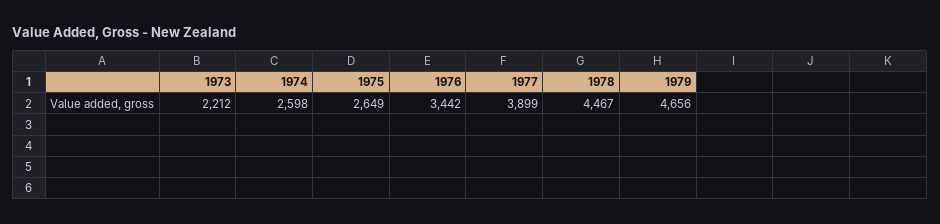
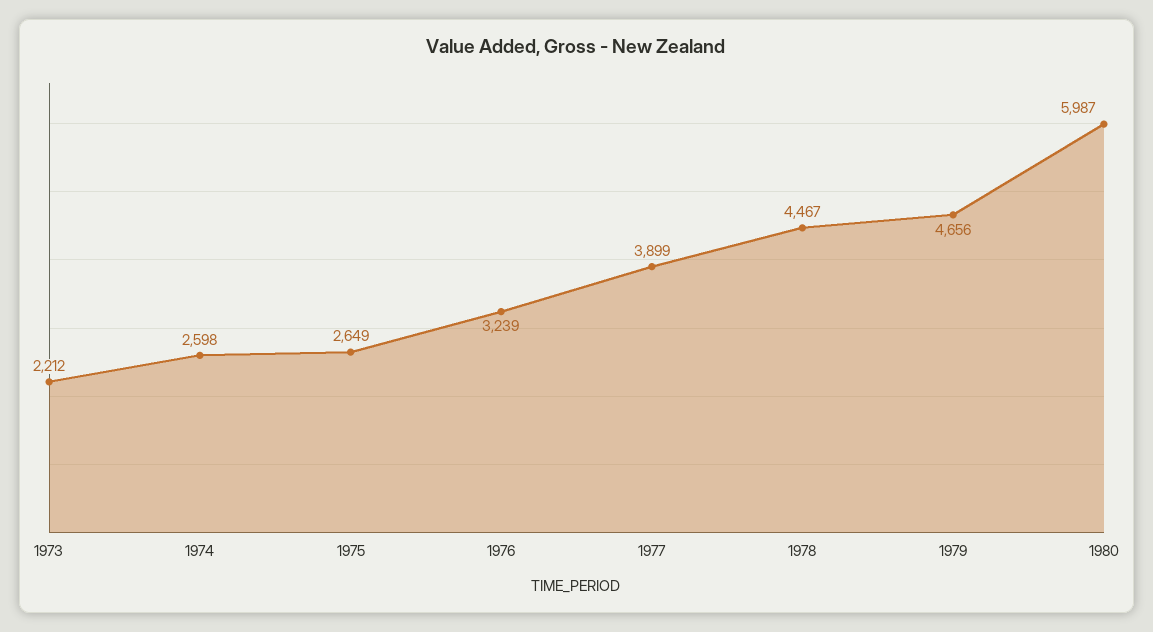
1976: 3442 -> 3239
1980: none -> 5987

